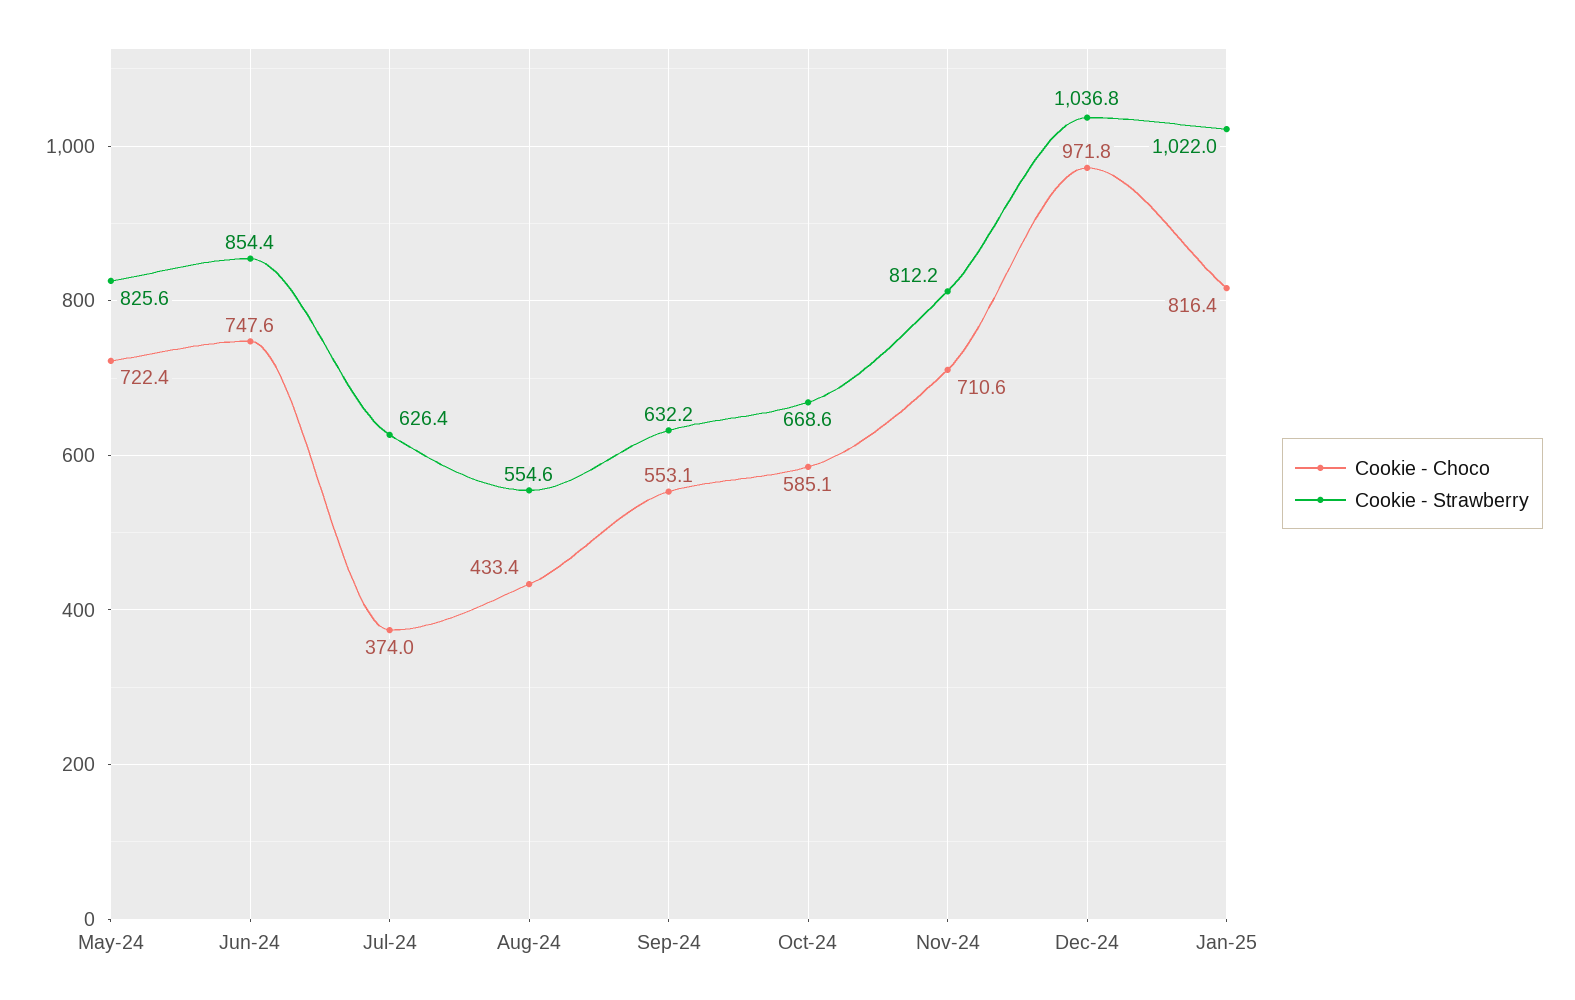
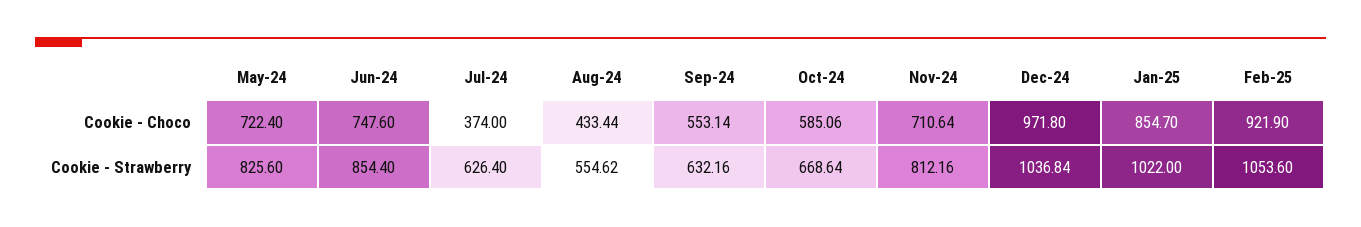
Cookie - Choco, Jan-25: 816.4 -> 854.7
Cookie - Choco, Feb-25: none -> 921.9
Cookie - Strawberry, Feb-25: none -> 1053.6

